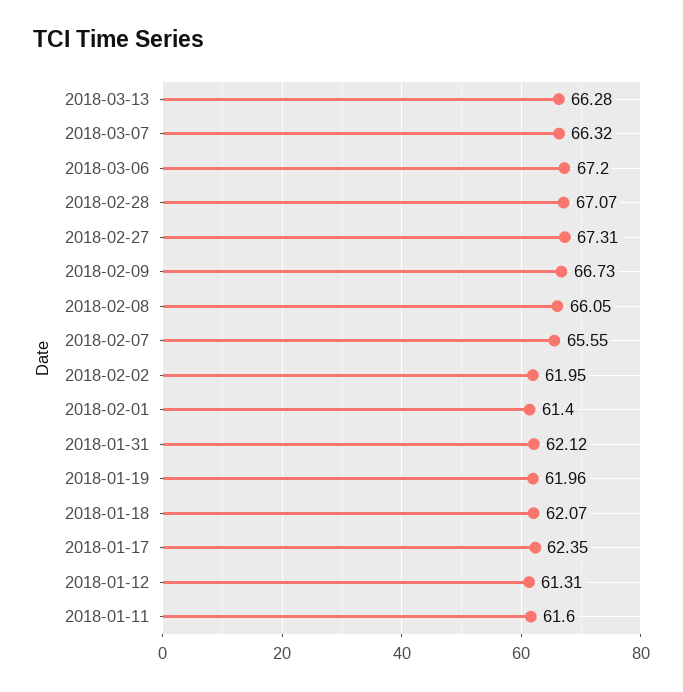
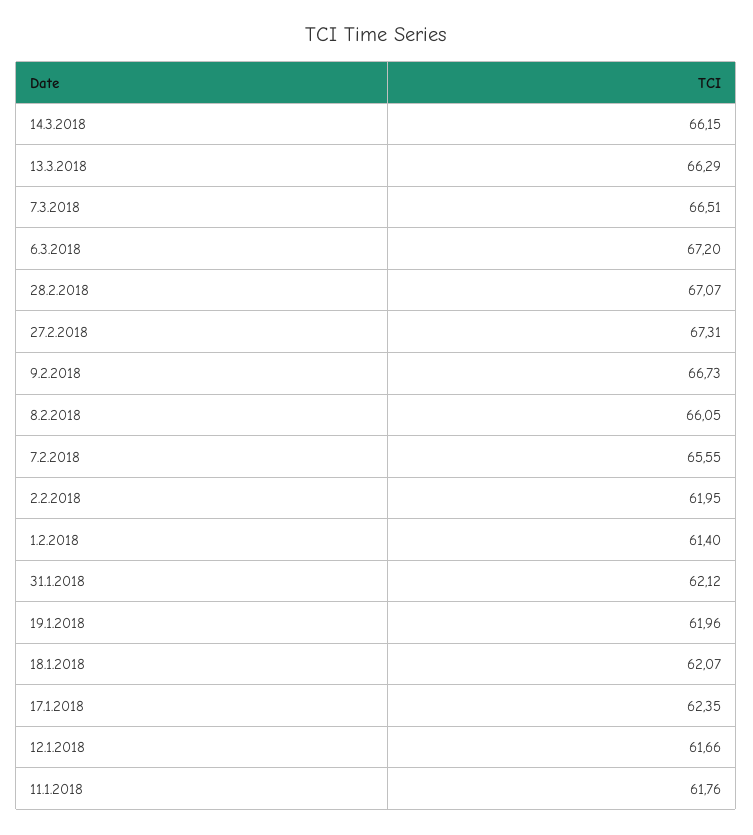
2018-03-13: 66.28 -> 66.29
2018-03-07: 66.32 -> 66.51
2018-01-12: 61.31 -> 61.66
2018-01-11: 61.6 -> 61.76
14.3.2018: none -> 66.15

